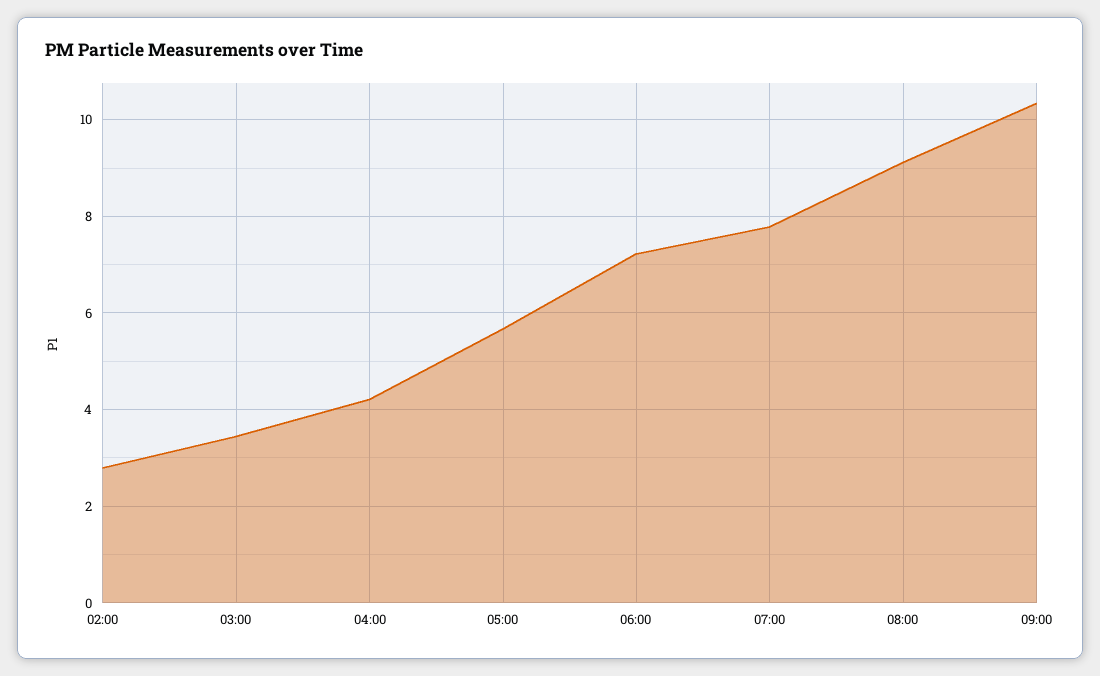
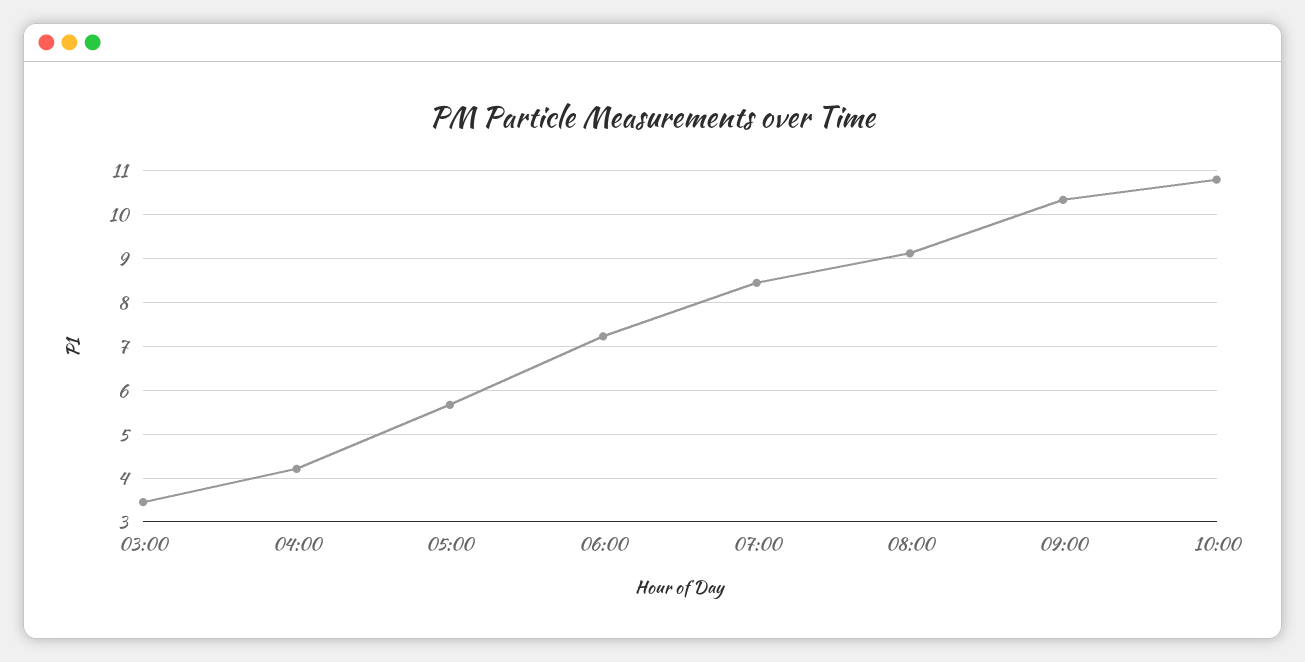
02:00: 2.8 -> none
07:00: 7.8 -> 8.4
10:00: none -> 10.8

